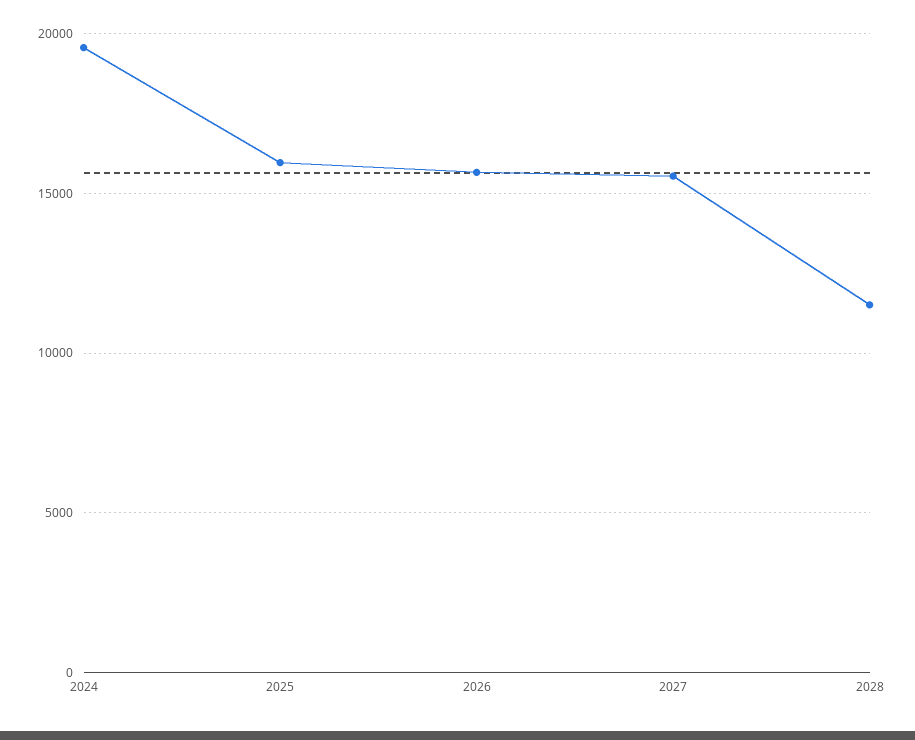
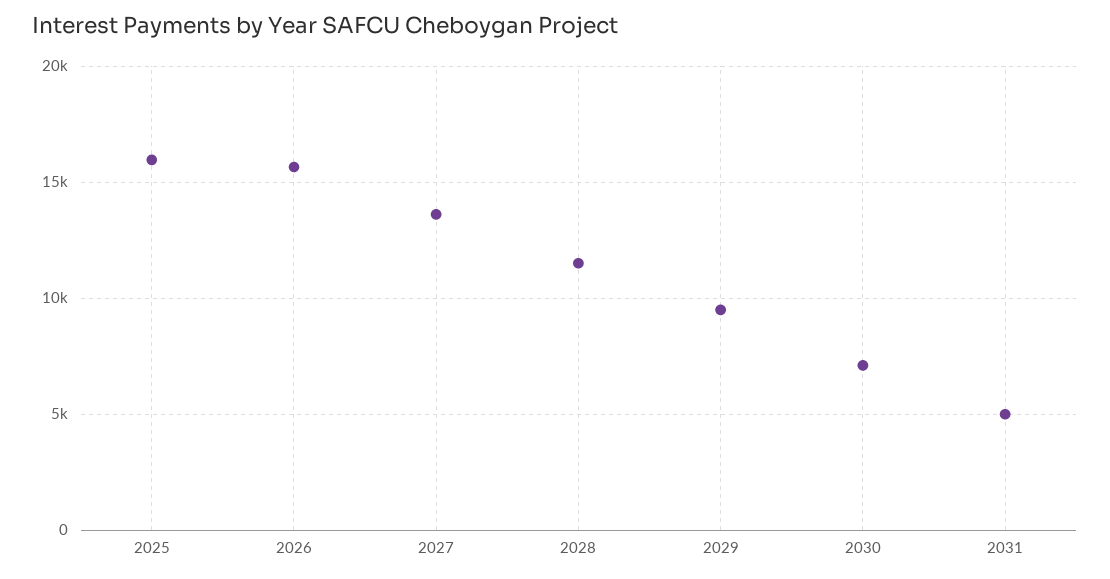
2024: 19500 -> none
2027: 15500 -> 13500
2029: none -> 9500
2030: none -> 7000
2031: none -> 5000

